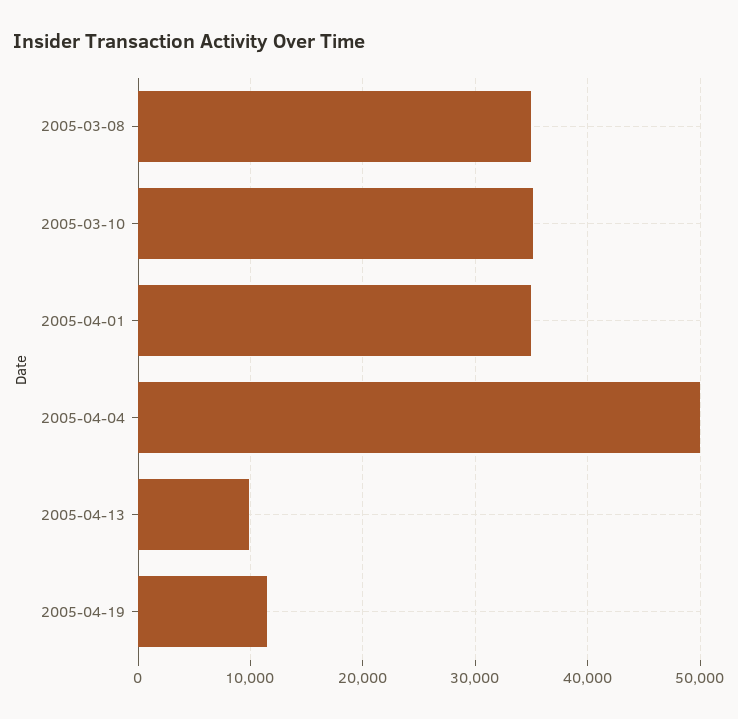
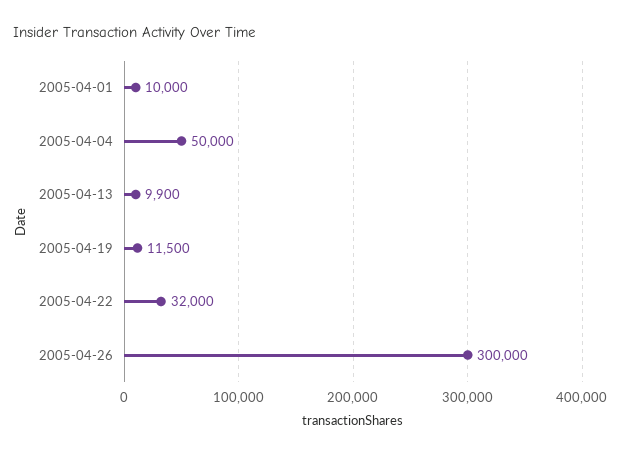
2005-03-08: 35000 -> none
2005-03-10: 35000 -> none
2005-04-01: 35000 -> 10000
2005-04-22: none -> 32000
2005-04-26: none -> 300000

